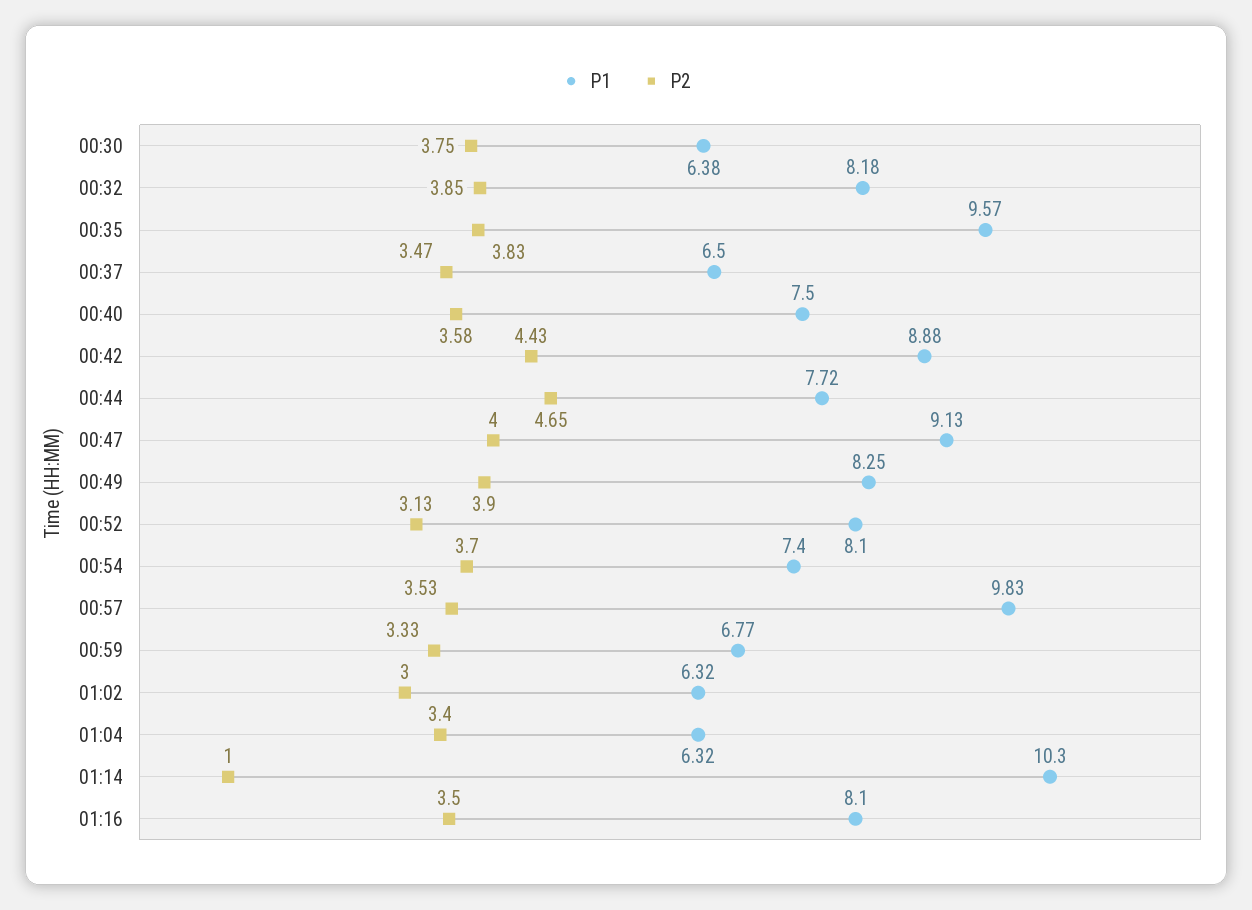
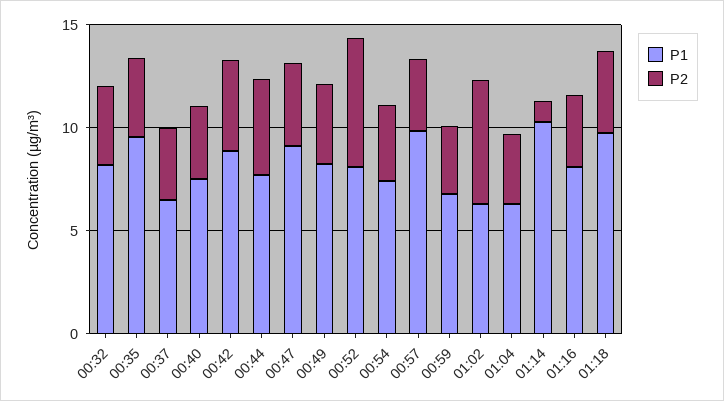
P1, 00:30: 6.38 -> none
P2, 00:30: 3.75 -> none
P2, 00:52: 3.13 -> 6
P2, 01:02: 3 -> 6
P1, 01:18: none -> 10
P2, 01:18: none -> 4

